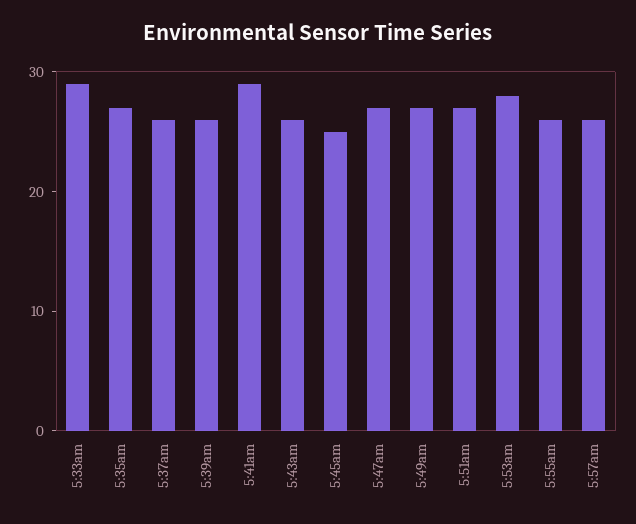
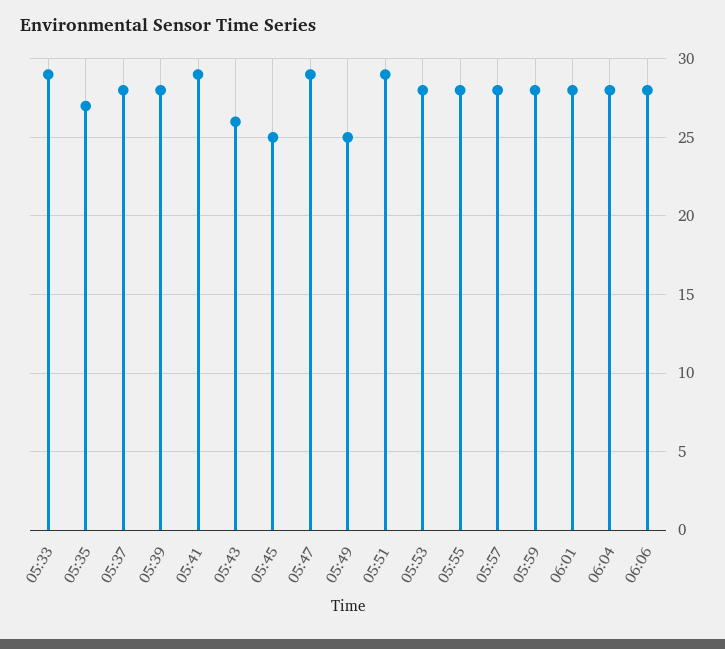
5:37am: 26 -> 28
5:39am: 26 -> 28
5:47am: 27 -> 29
5:49am: 27 -> 25
5:51am: 27 -> 29
5:55am: 26 -> 28
5:57am: 26 -> 28
05:59: none -> 28
06:01: none -> 28
06:04: none -> 28
06:06: none -> 28

